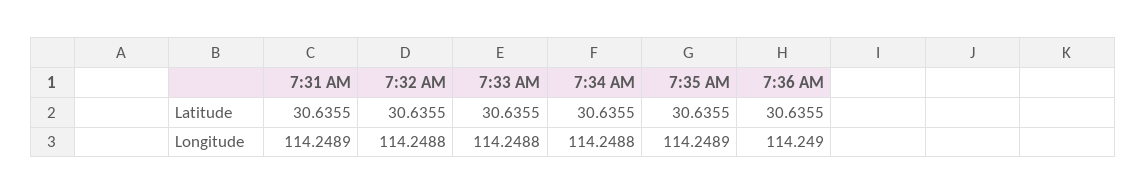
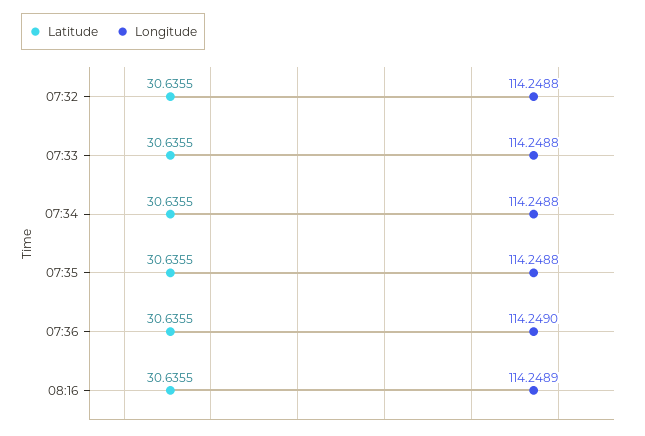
Latitude, 7:31 AM: 30.6355 -> none
Longitude, 7:31 AM: 114.2489 -> none
Longitude, 7:35 AM: 114.2489 -> 114.2488
Latitude, 08:16: none -> 30.6355
Longitude, 08:16: none -> 114.2489

